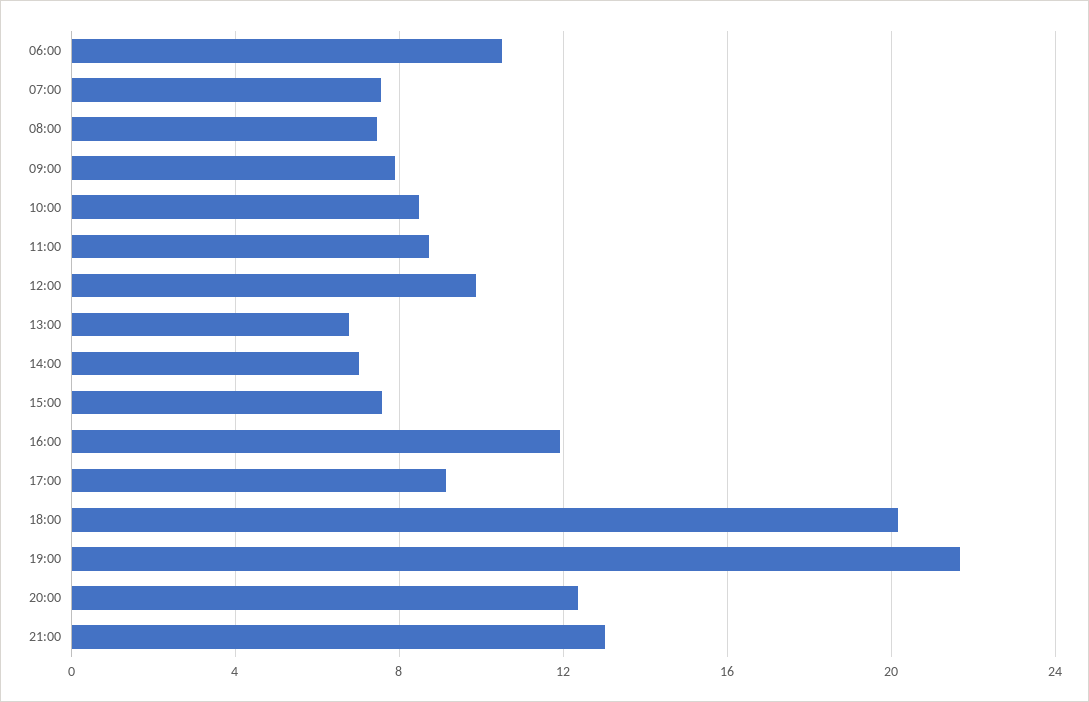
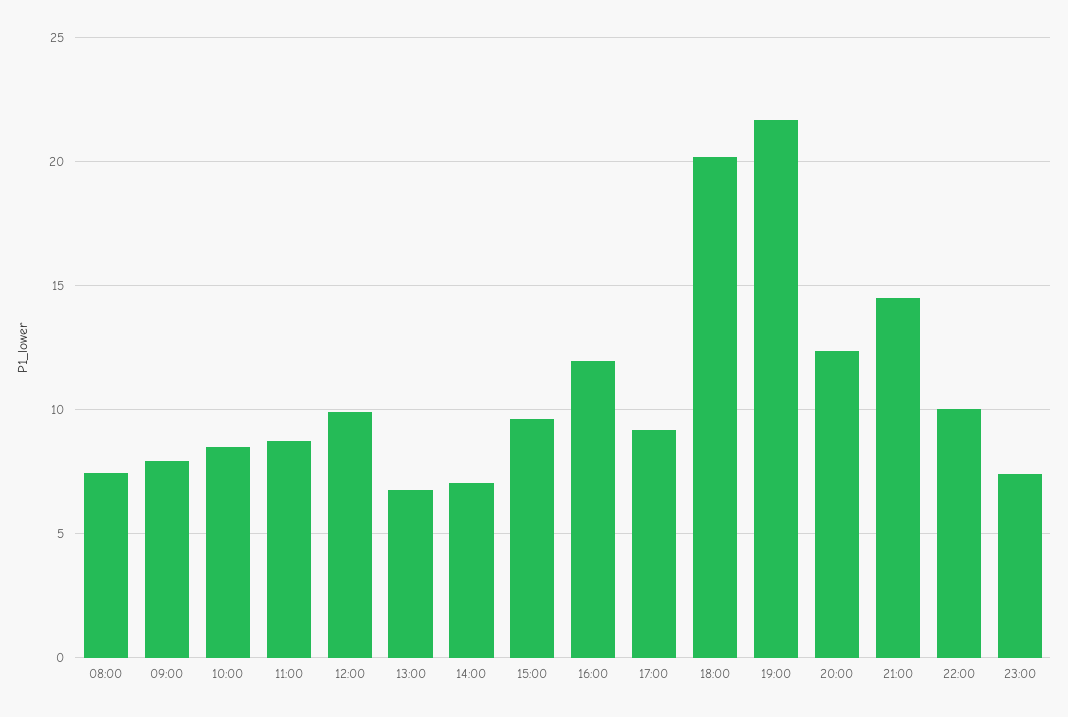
06:00: 10.5 -> none
07:00: 7.5 -> none
15:00: 7.5 -> 9.5
21:00: 13 -> 14.5
22:00: none -> 10
23:00: none -> 7.5

